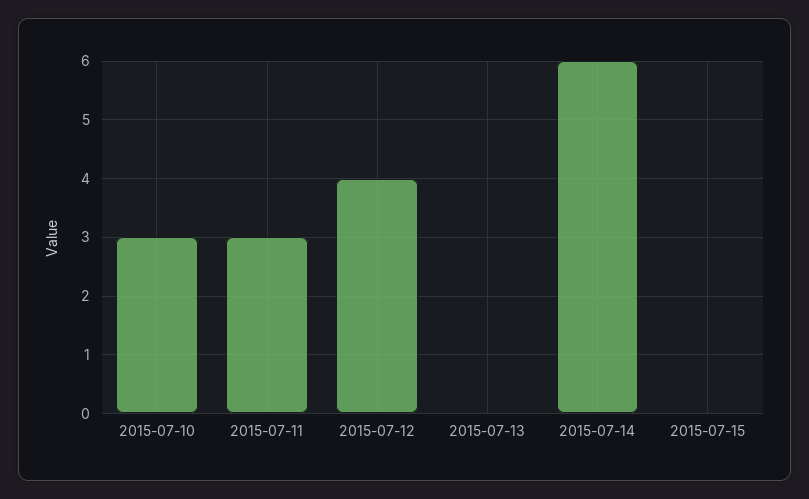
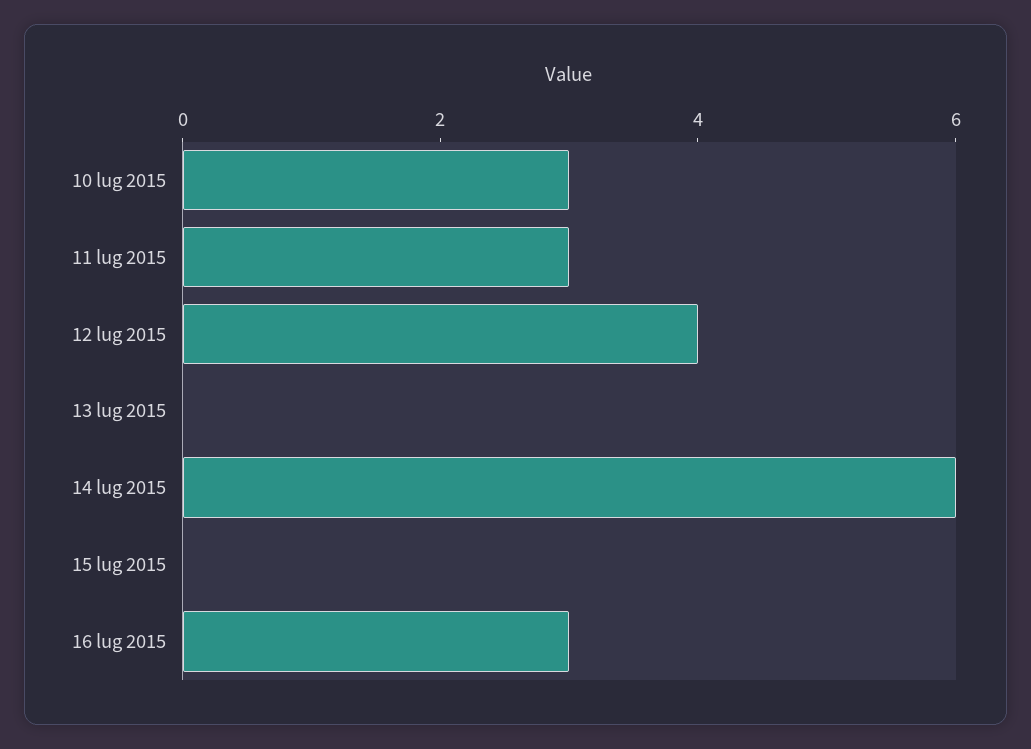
16 lug 2015: none -> 3

